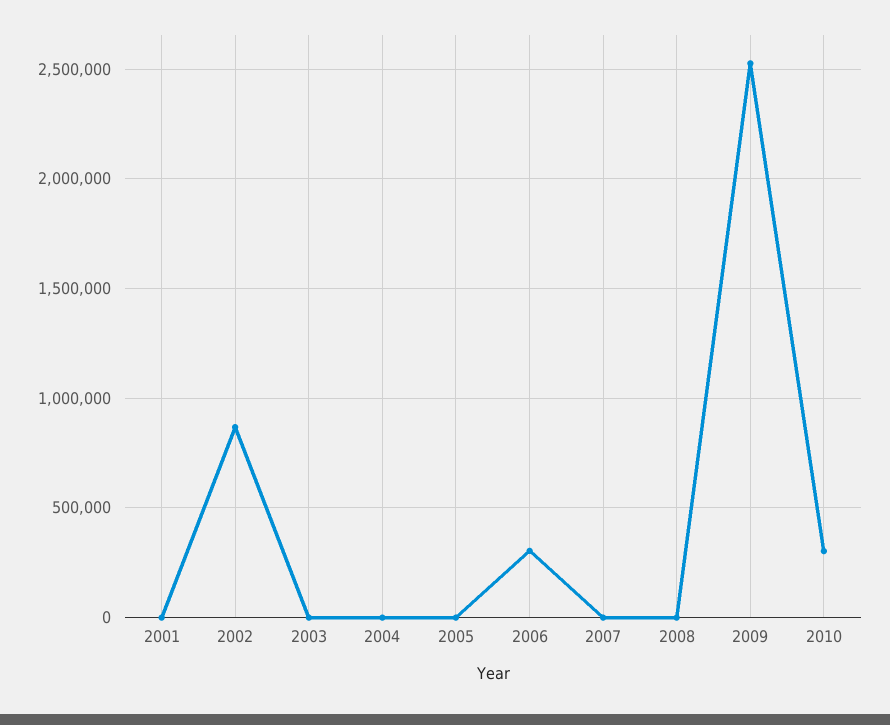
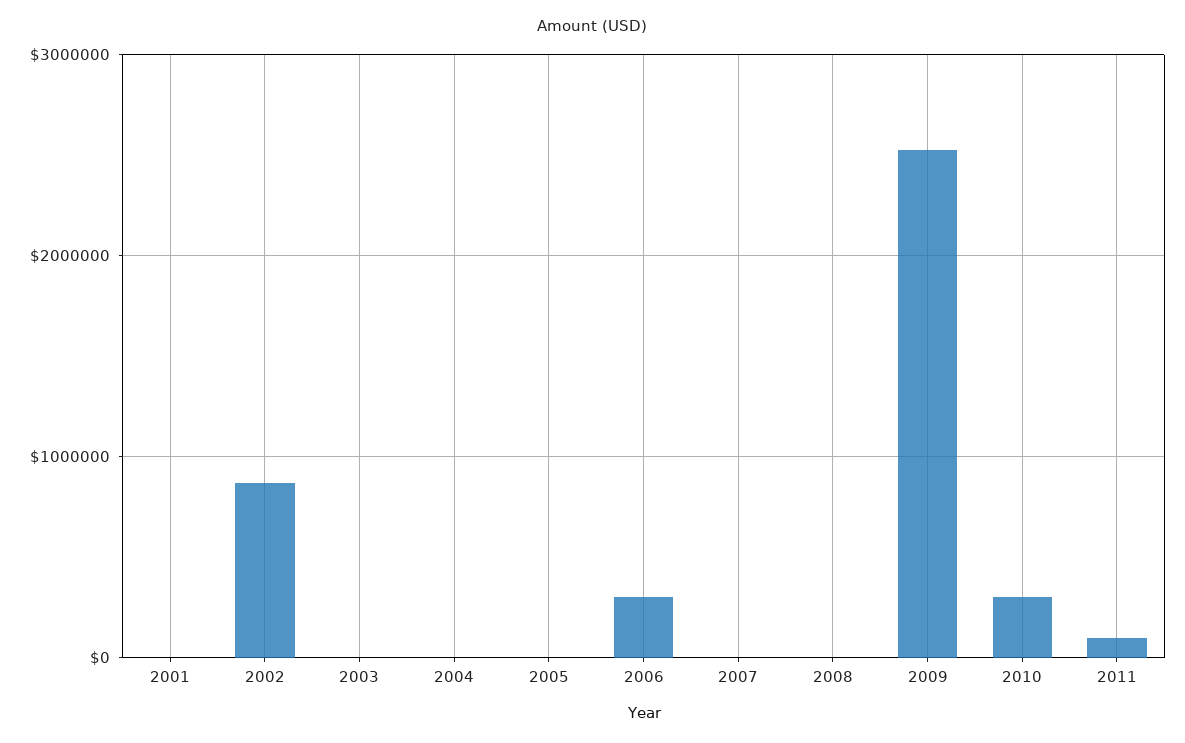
2011: none -> 100000

